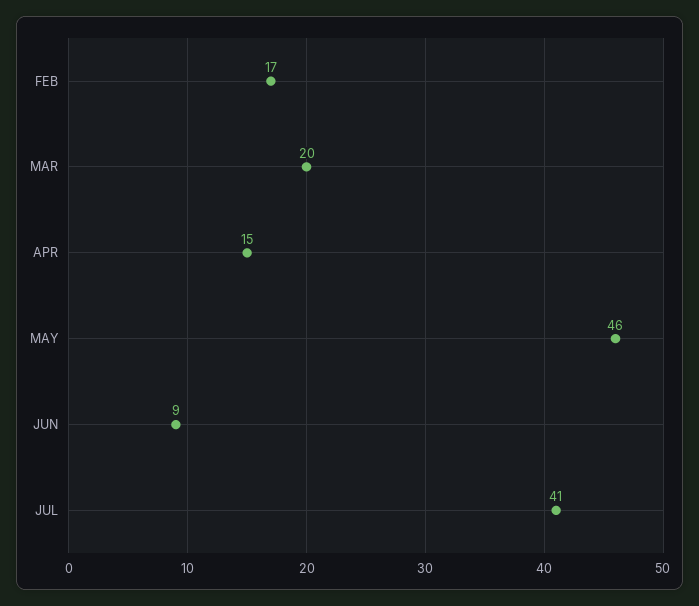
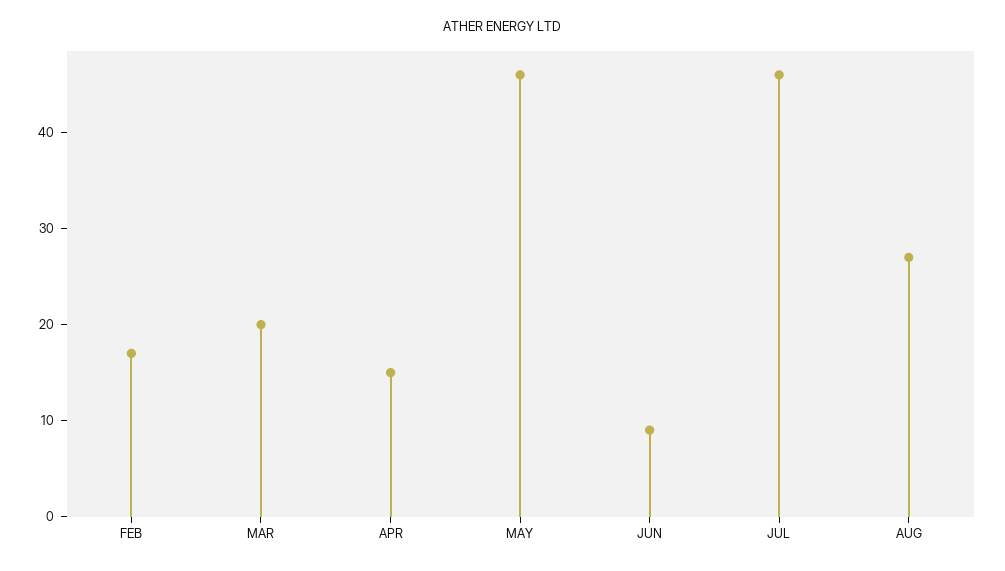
JUL: 41 -> 46
AUG: none -> 27

